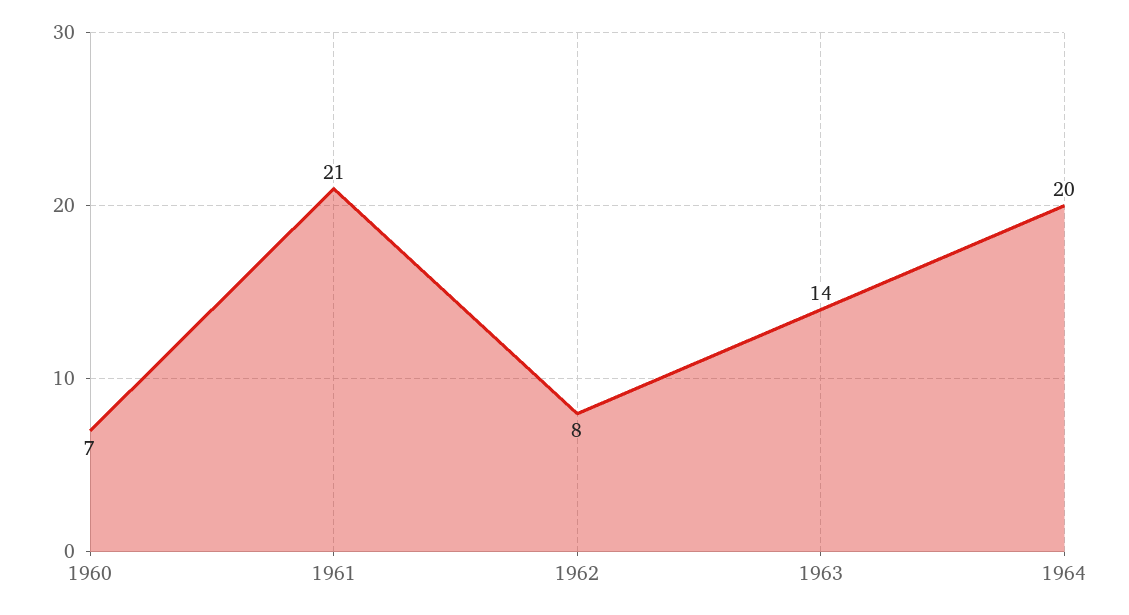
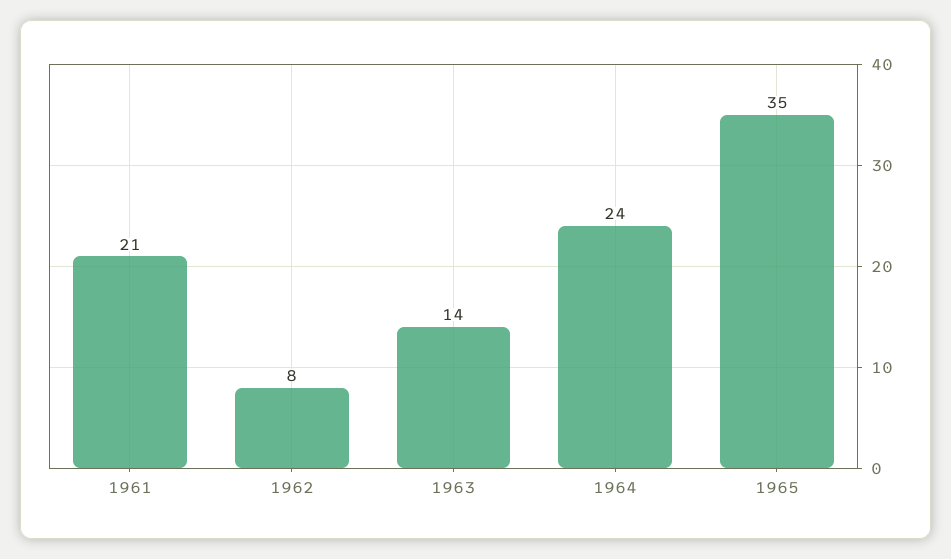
1960: 7 -> none
1964: 20 -> 24
1965: none -> 35

